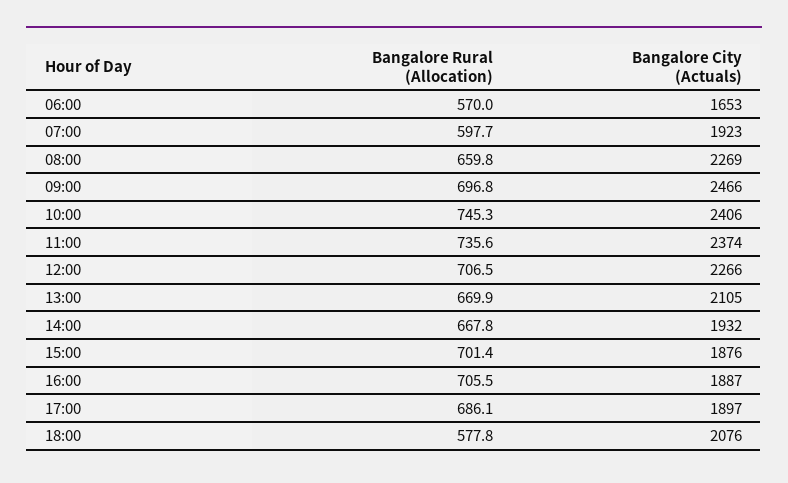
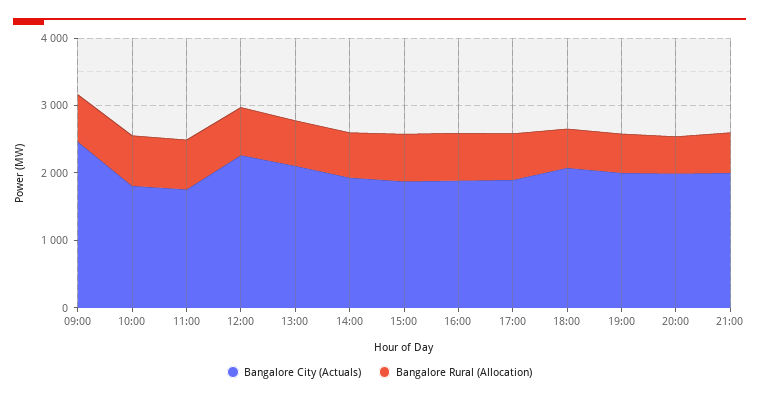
Bangalore Rural (Allocation), 06:00: 570 -> none
Bangalore City (Actuals), 06:00: 1653 -> none
Bangalore Rural (Allocation), 07:00: 597.7 -> none
Bangalore City (Actuals), 07:00: 1923 -> none
Bangalore Rural (Allocation), 08:00: 659.8 -> none
Bangalore City (Actuals), 08:00: 2269 -> none
Bangalore City (Actuals), 10:00: 2406 -> 1800
Bangalore City (Actuals), 11:00: 2374 -> 1800
Bangalore City (Actuals), 19:00: none -> 2000
Bangalore Rural (Allocation), 19:00: none -> 600
Bangalore City (Actuals), 20:00: none -> 2000
Bangalore Rural (Allocation), 20:00: none -> 600
Bangalore City (Actuals), 21:00: none -> 2000
Bangalore Rural (Allocation), 21:00: none -> 600

